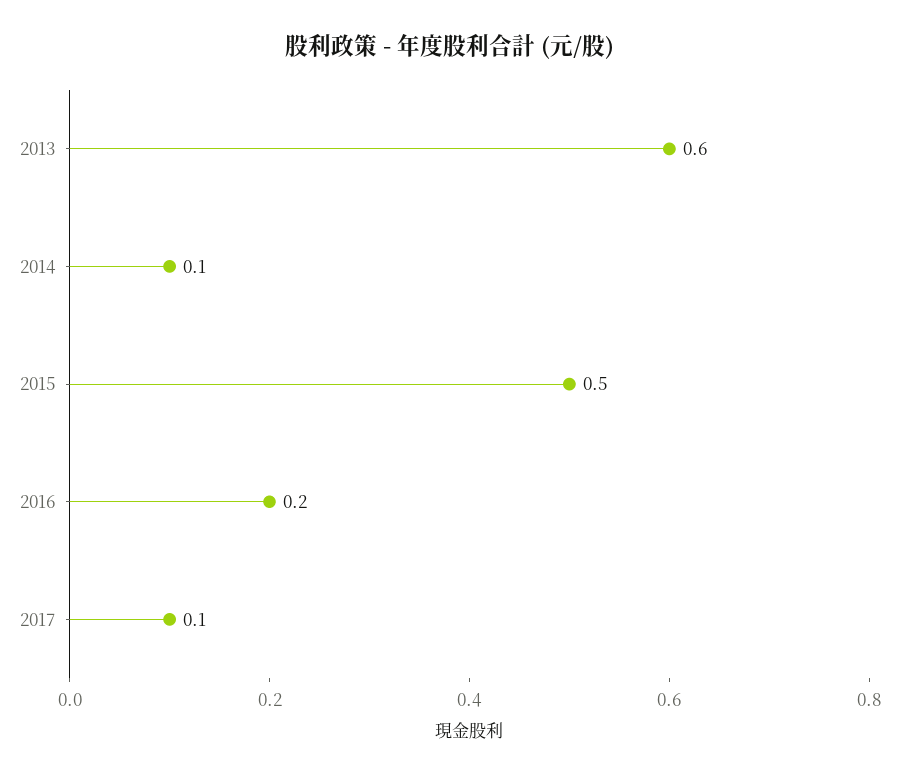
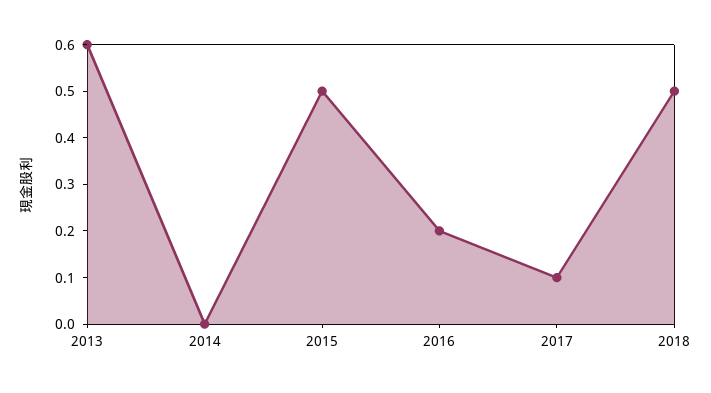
2014: 0.1 -> 0
2018: none -> 0.5

